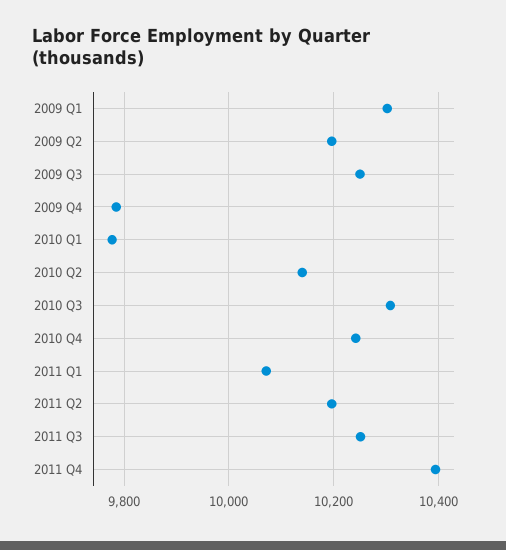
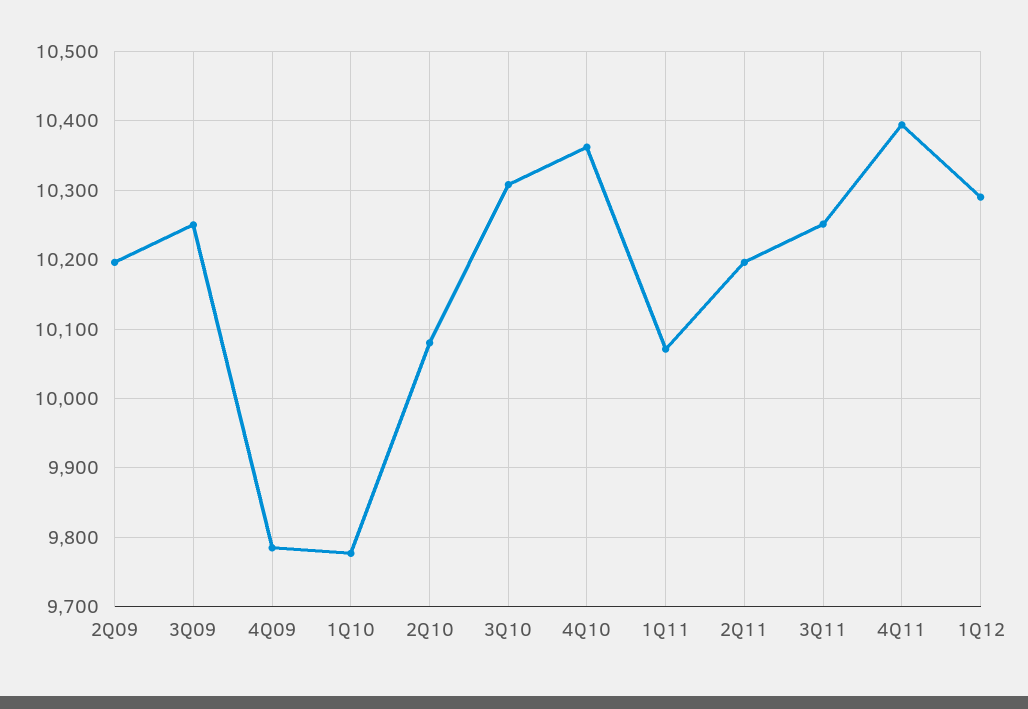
2009 Q1: 10300 -> none
2010 Q2: 10140 -> 10080
2010 Q4: 10240 -> 10360
1Q12: none -> 10290

